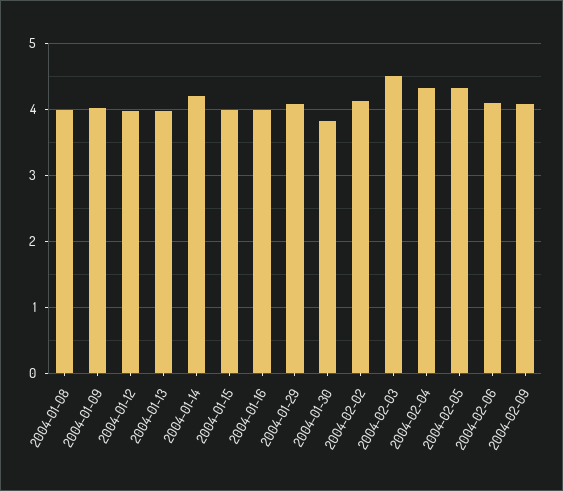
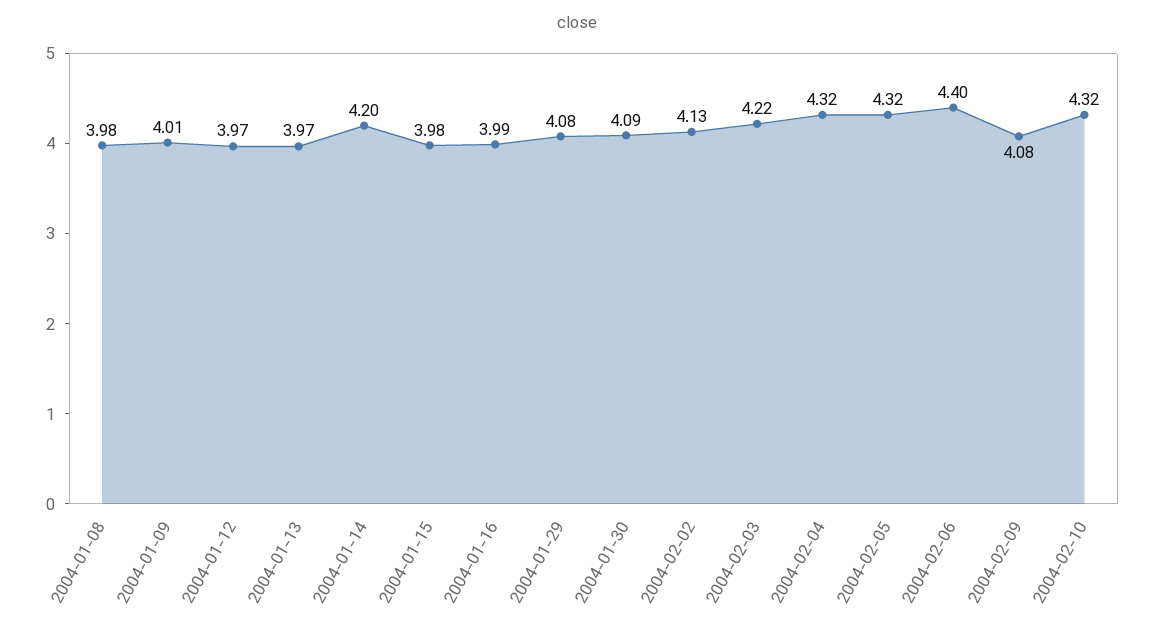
2004-01-30: 3.8 -> 4.09
2004-02-03: 4.5 -> 4.22
2004-02-06: 4.1 -> 4.4
2004-02-10: none -> 4.32

